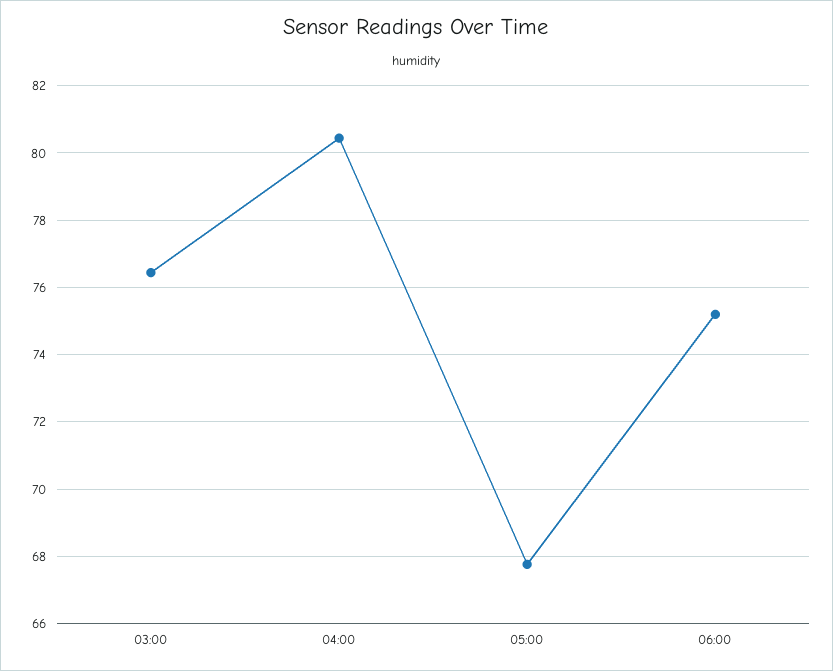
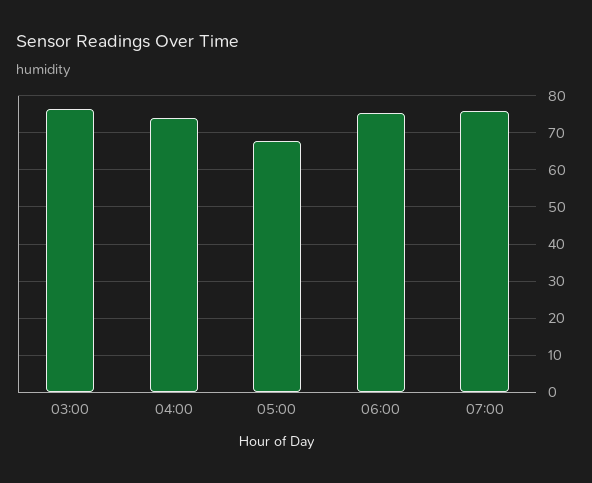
04:00: 80.4 -> 74
07:00: none -> 76

